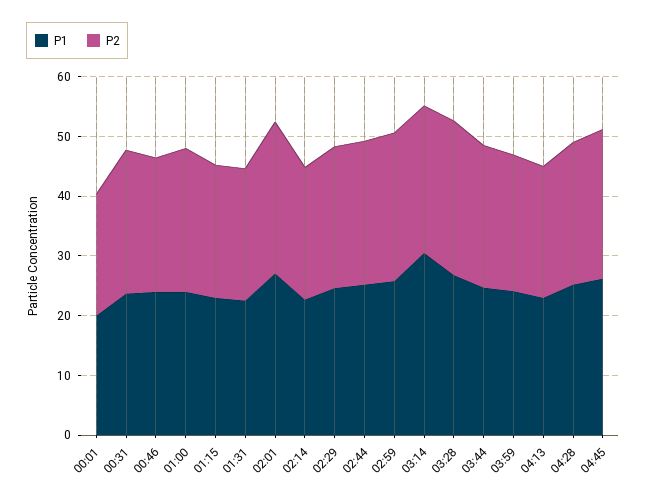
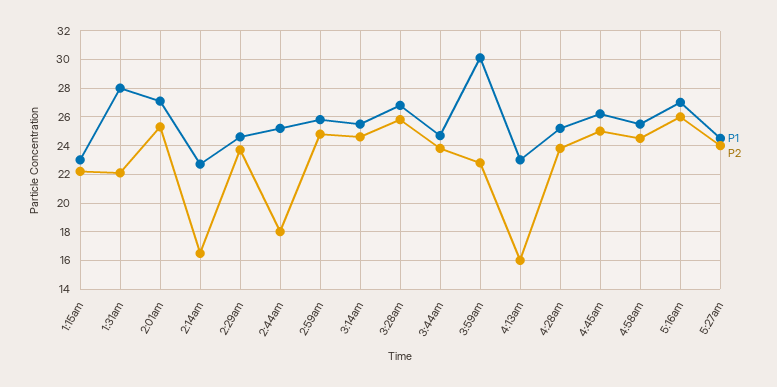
P1, 00:01: 20 -> none
P2, 00:01: 20 -> none
P1, 00:31: 24 -> none
P2, 00:31: 24 -> none
P1, 00:46: 24 -> none
P2, 00:46: 22 -> none
P1, 01:00: 24 -> none
P2, 01:00: 24 -> none
P1, 01:31: 22 -> 28
P2, 02:14: 22 -> 16.5
P2, 02:44: 24 -> 18
P1, 03:14: 30 -> 25.5
P1, 03:59: 24 -> 30
P2, 04:13: 22 -> 16
P1, 4:58am: none -> 25.5
P2, 4:58am: none -> 24.5
P1, 5:16am: none -> 27
P2, 5:16am: none -> 26
P1, 5:27am: none -> 24.5
P2, 5:27am: none -> 24

